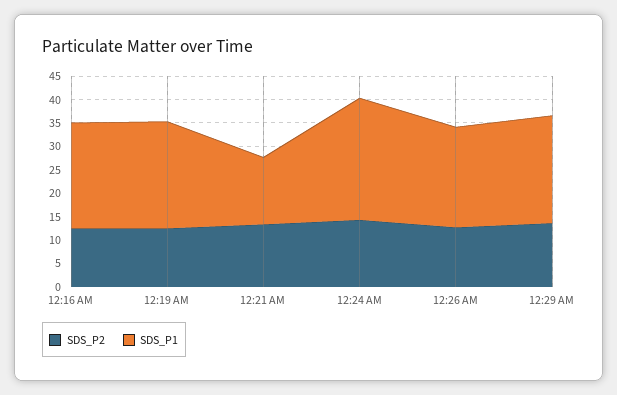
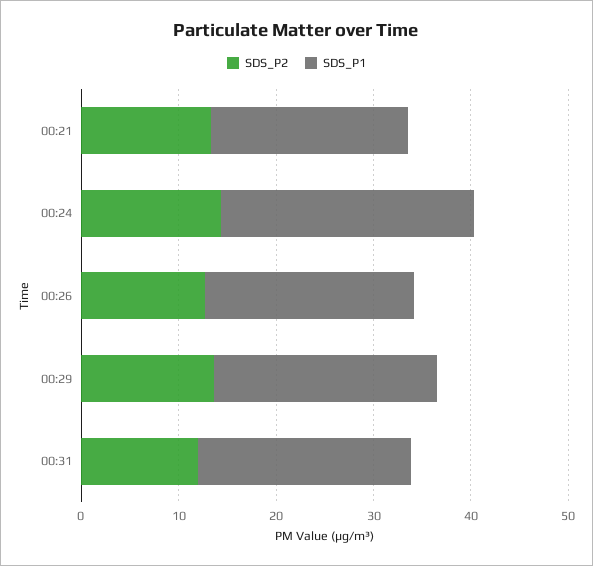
SDS_P2, 12:16 AM: 12.5 -> none
SDS_P1, 12:16 AM: 22.5 -> none
SDS_P2, 12:19 AM: 12.5 -> none
SDS_P1, 12:19 AM: 22.5 -> none
SDS_P1, 12:21 AM: 15 -> 20
SDS_P2, 00:31: none -> 12
SDS_P1, 00:31: none -> 22

